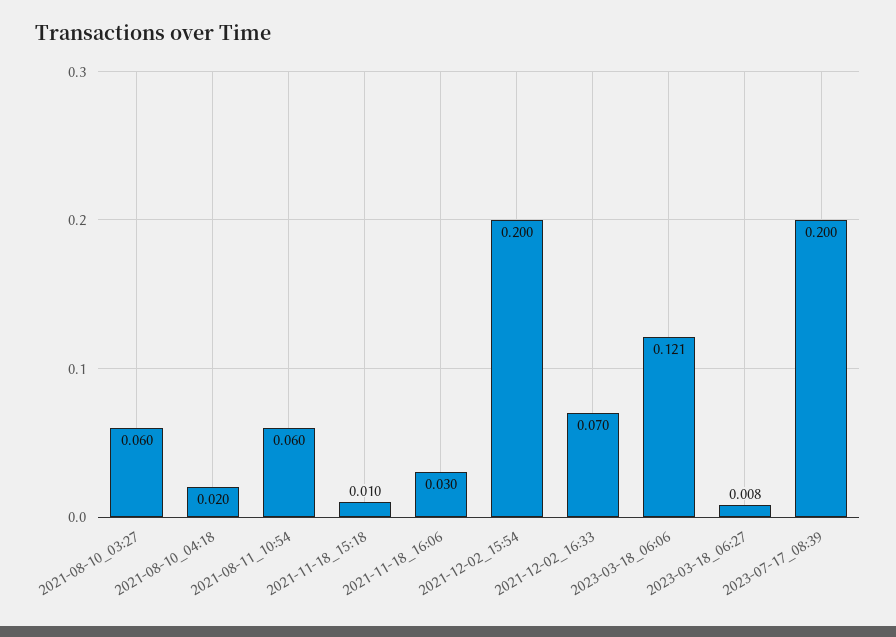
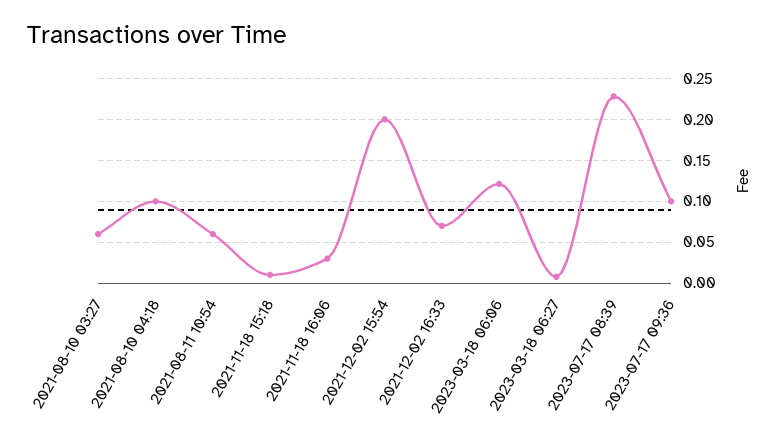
2021-08-10_04:18: 0.02 -> 0.1
2023-07-17_08:39: 0.2 -> 0.23
2023-07-17 09:36: none -> 0.1

